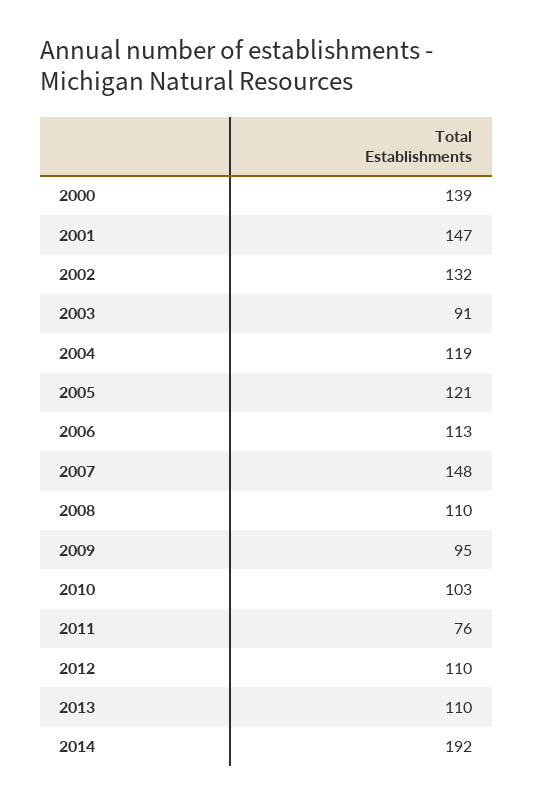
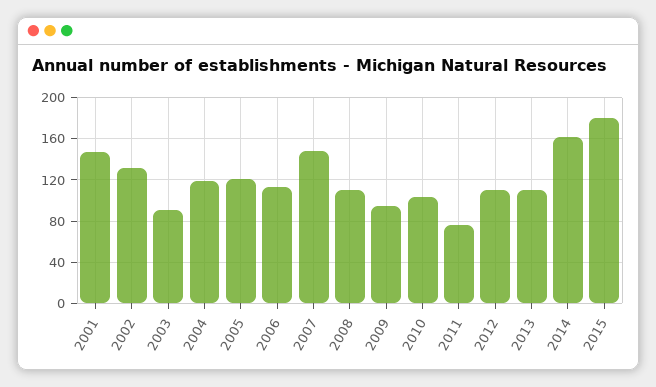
2000: 139 -> none
2014: 192 -> 160
2015: none -> 180

